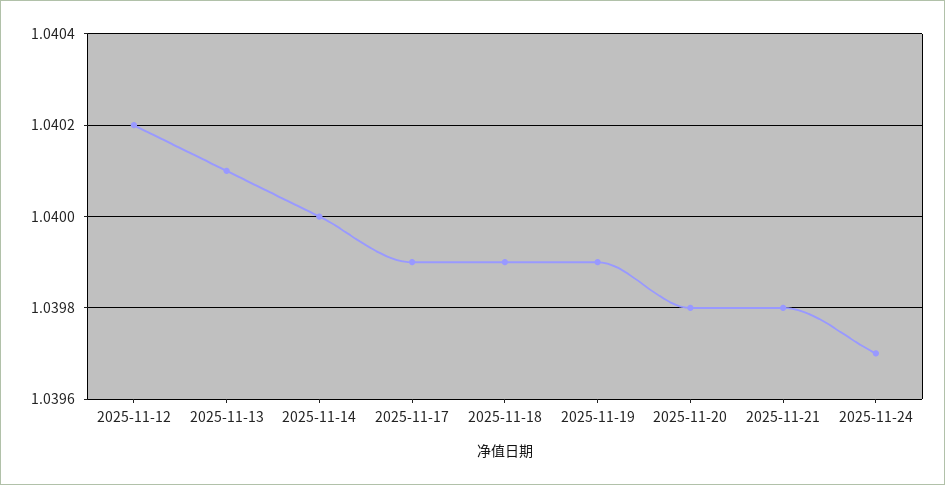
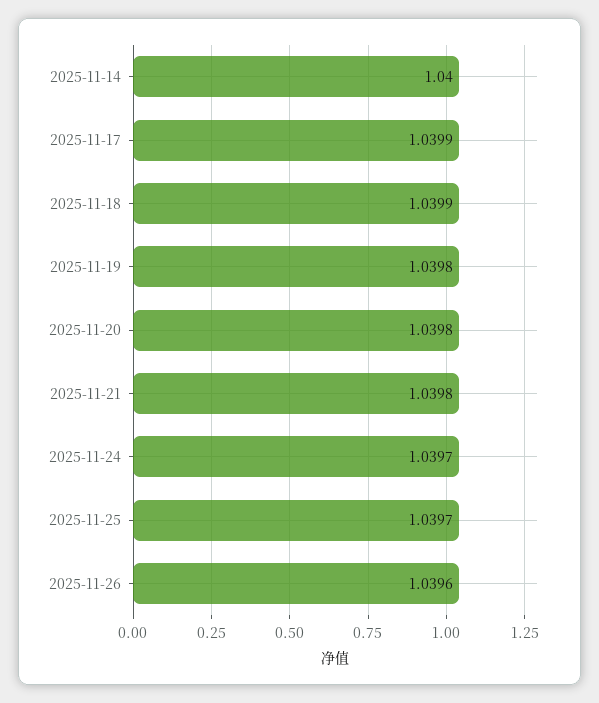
2025-11-12: 1.0402 -> none
2025-11-13: 1.0401 -> none
2025-11-19: 1.0399 -> 1.0398
2025-11-25: none -> 1.0397
2025-11-26: none -> 1.0396

